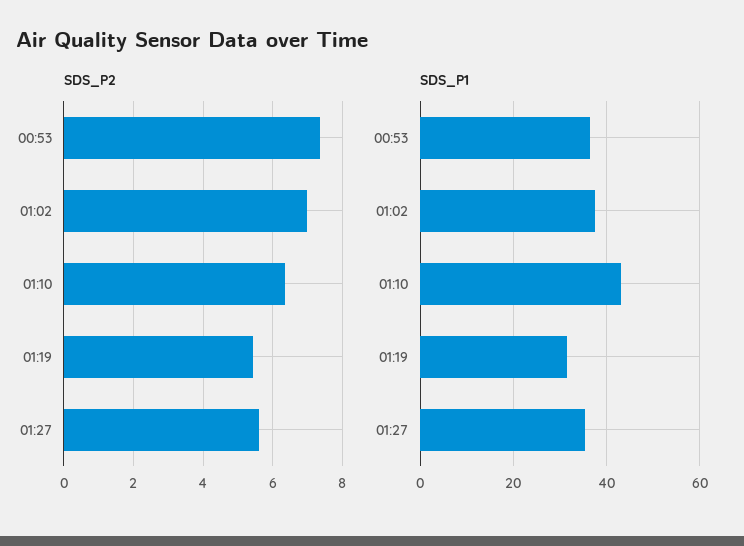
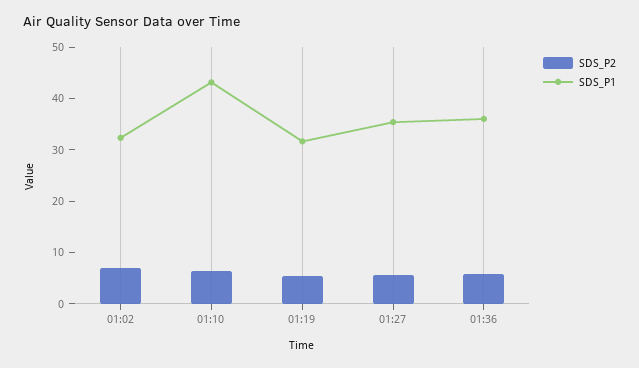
SDS_P2, 00:53: 7.4 -> none
SDS_P1, 00:53: 36 -> none
SDS_P1, 01:02: 38 -> 32
SDS_P2, 01:36: none -> 6
SDS_P1, 01:36: none -> 36

